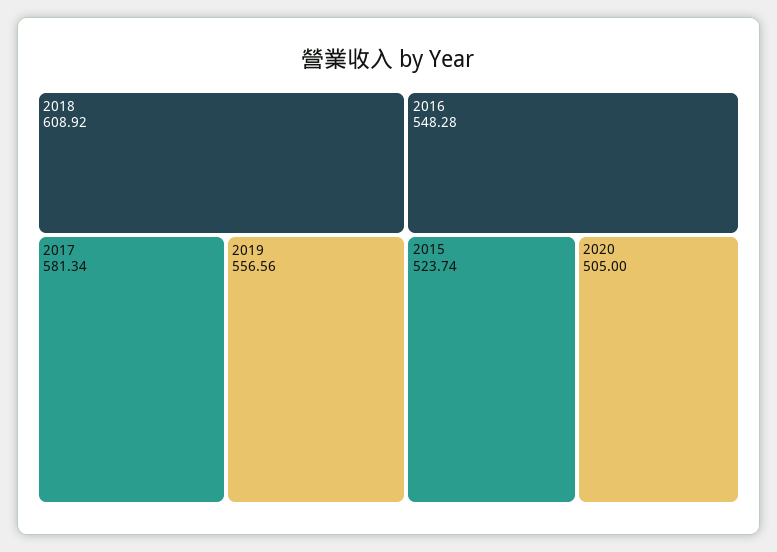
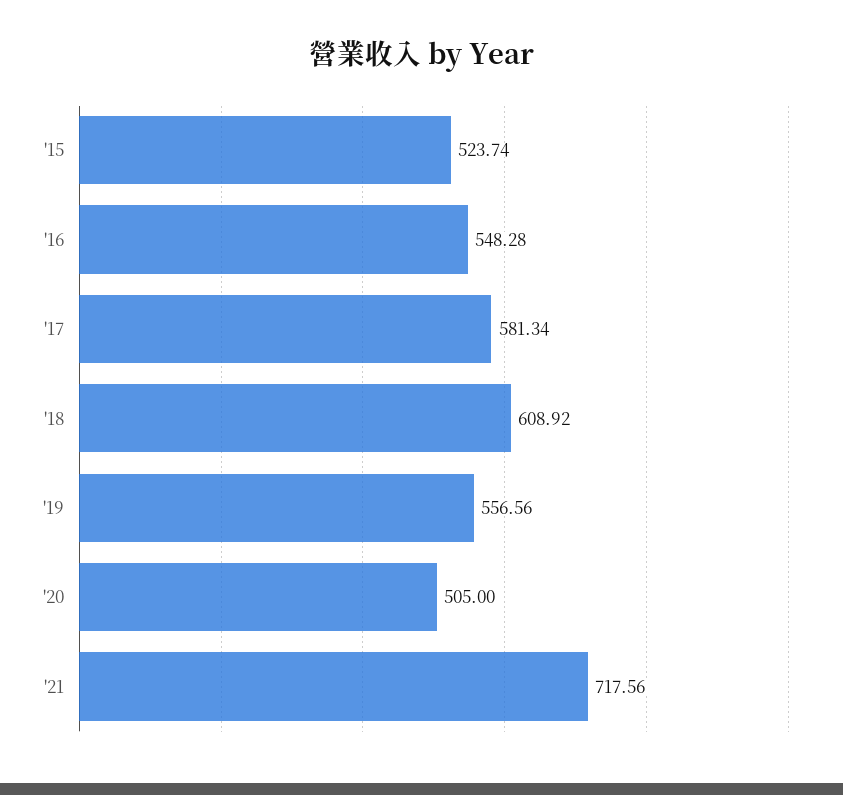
'21: none -> 717.56

